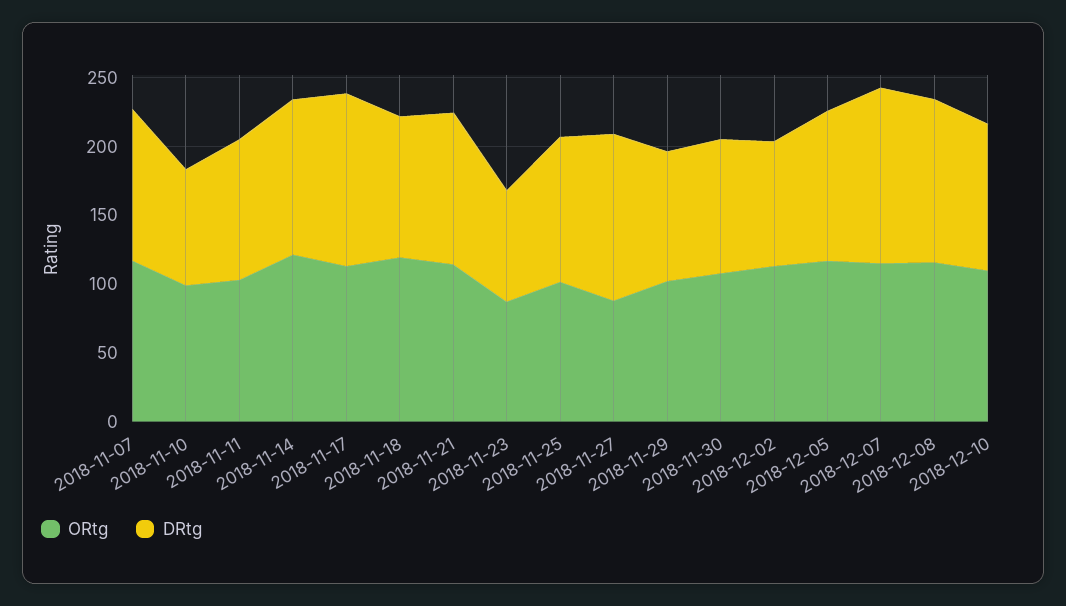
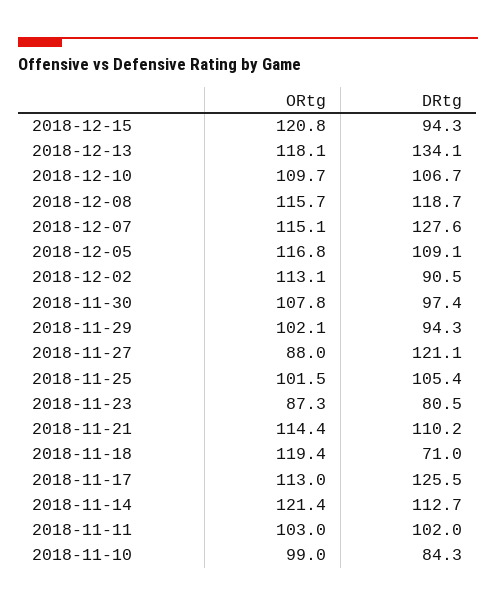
ORtg, 2018-11-07: 120 -> none
DRtg, 2018-11-07: 110 -> none
DRtg, 2018-11-18: 100 -> 71
ORtg, 2018-12-15: none -> 120.8
DRtg, 2018-12-15: none -> 94.3
ORtg, 2018-12-13: none -> 118.1
DRtg, 2018-12-13: none -> 134.1

